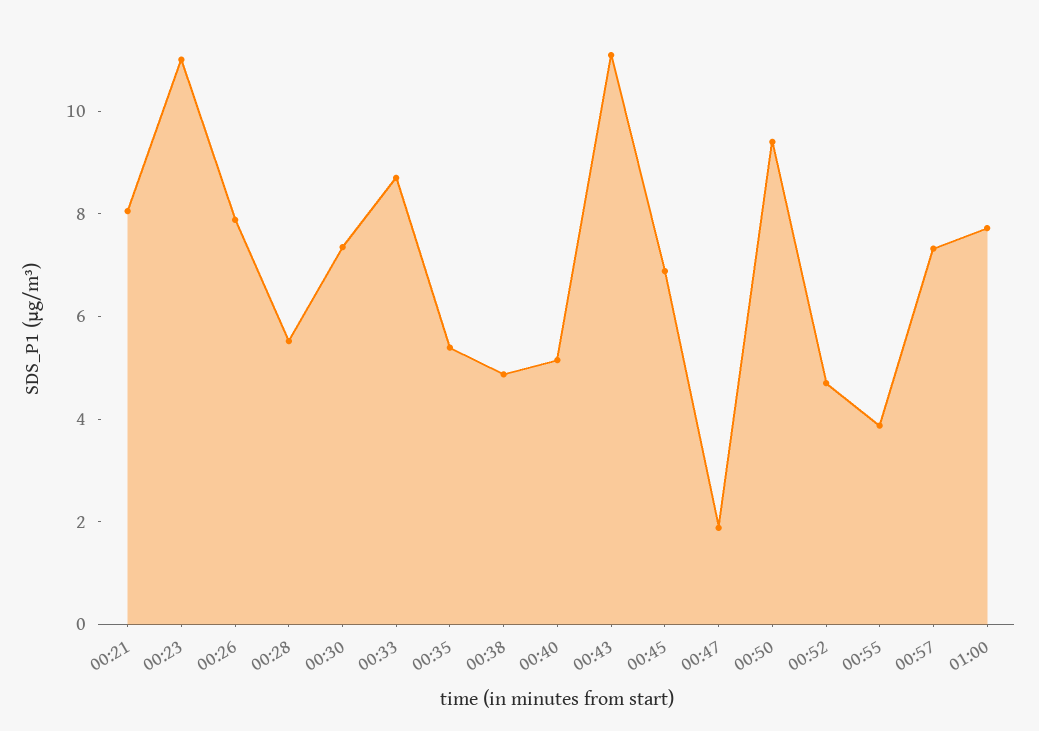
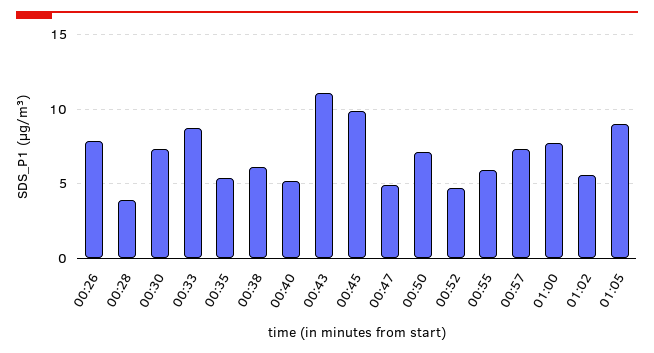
00:21: 8 -> none
00:23: 11 -> none
00:28: 5.5 -> 4
00:38: 5 -> 6
00:45: 7 -> 10
00:47: 2 -> 5
00:50: 9.5 -> 7
00:55: 4 -> 6
01:02: none -> 5.5
01:05: none -> 9

